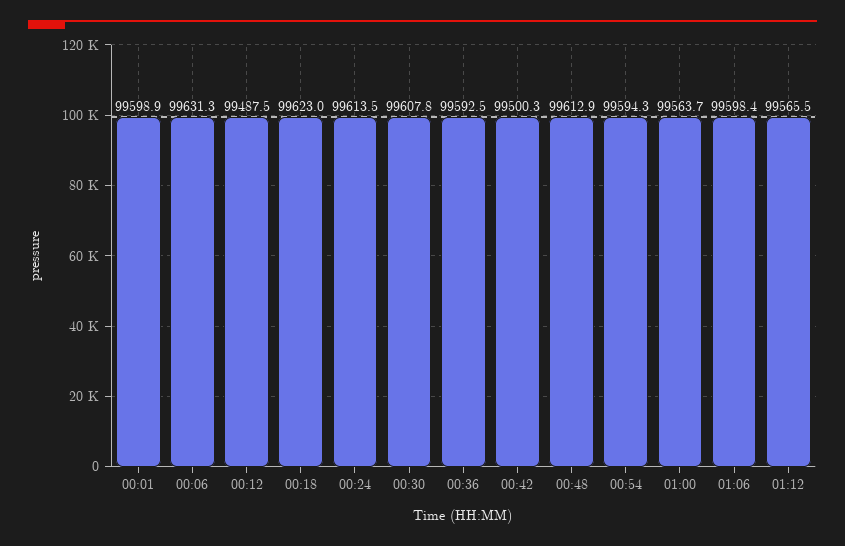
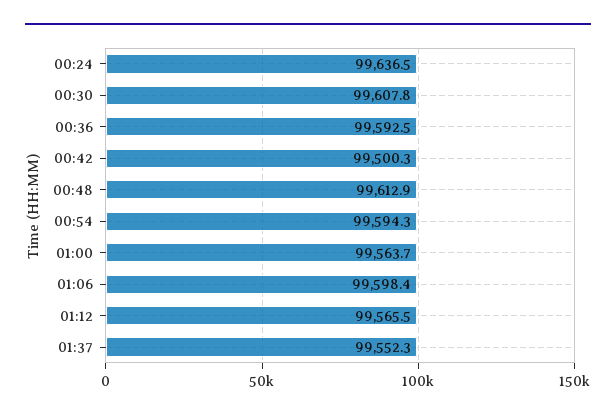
00:01: 99598.9 -> none
00:06: 99631.3 -> none
00:12: 99487.5 -> none
00:18: 99623 -> none
00:24: 99613.5 -> 99636.5
01:37: none -> 99552.3

